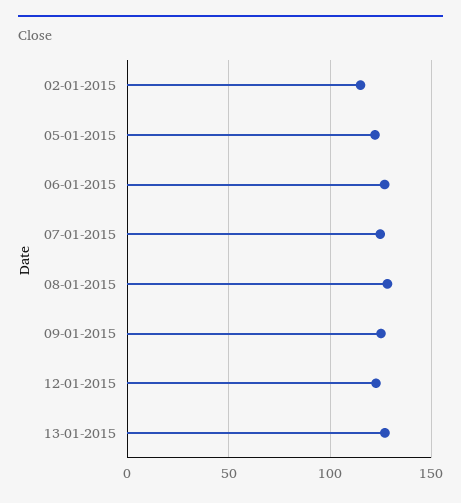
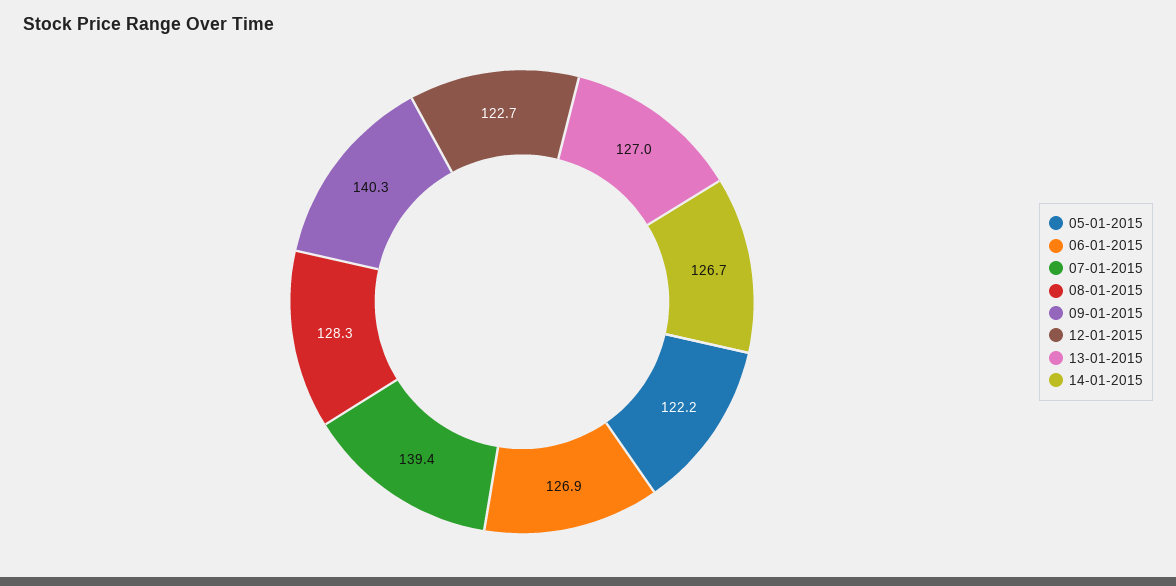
02-01-2015: 115 -> none
07-01-2015: 125 -> 139.4
09-01-2015: 125 -> 140.3
14-01-2015: none -> 126.7

